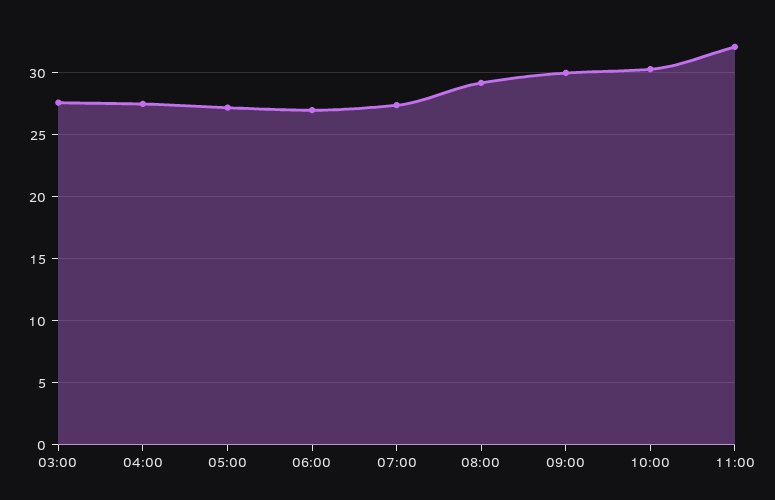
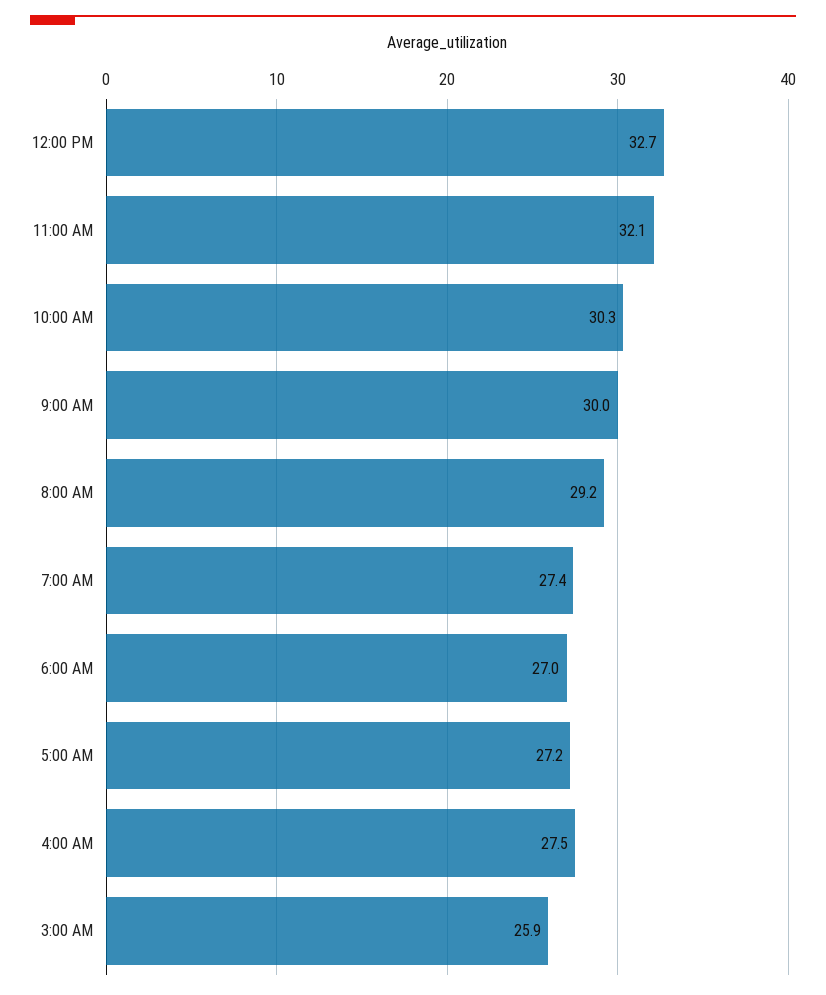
03:00: 27.5 -> 25.9
12:00 PM: none -> 32.7

